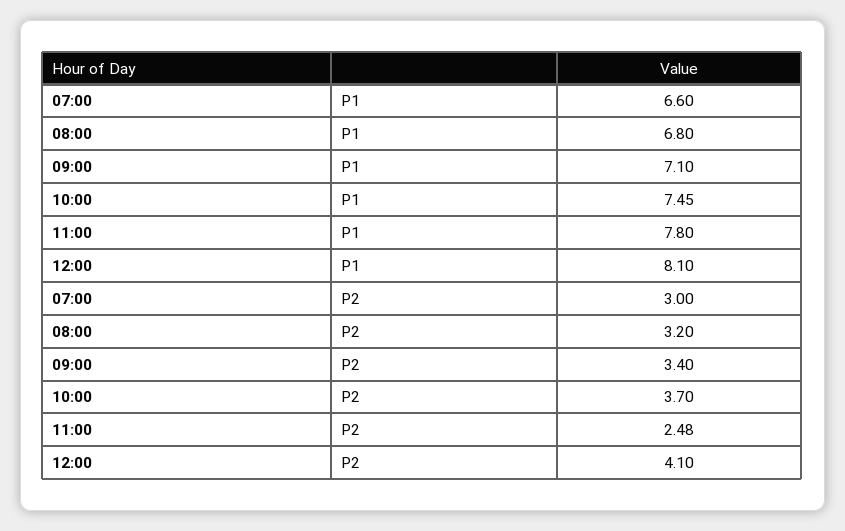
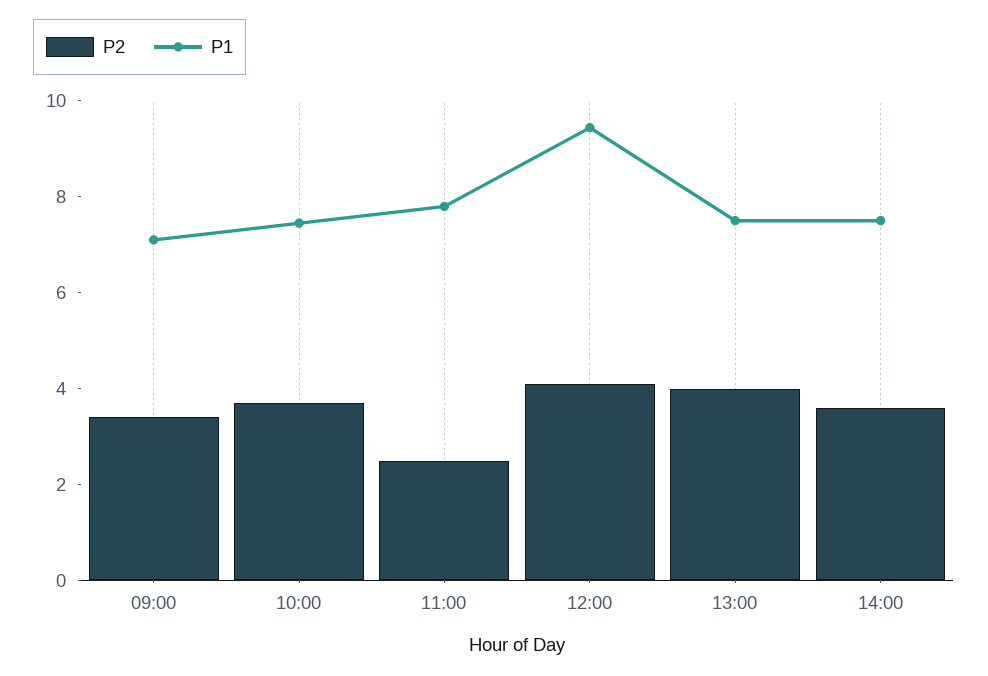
P1, 07:00: 6.6 -> none
P1, 08:00: 6.8 -> none
P1, 12:00: 8.1 -> 9.5
P2, 07:00: 3 -> none
P2, 08:00: 3.2 -> none
P2, 13:00: none -> 4
P1, 13:00: none -> 7.5
P2, 14:00: none -> 3.5
P1, 14:00: none -> 7.5

